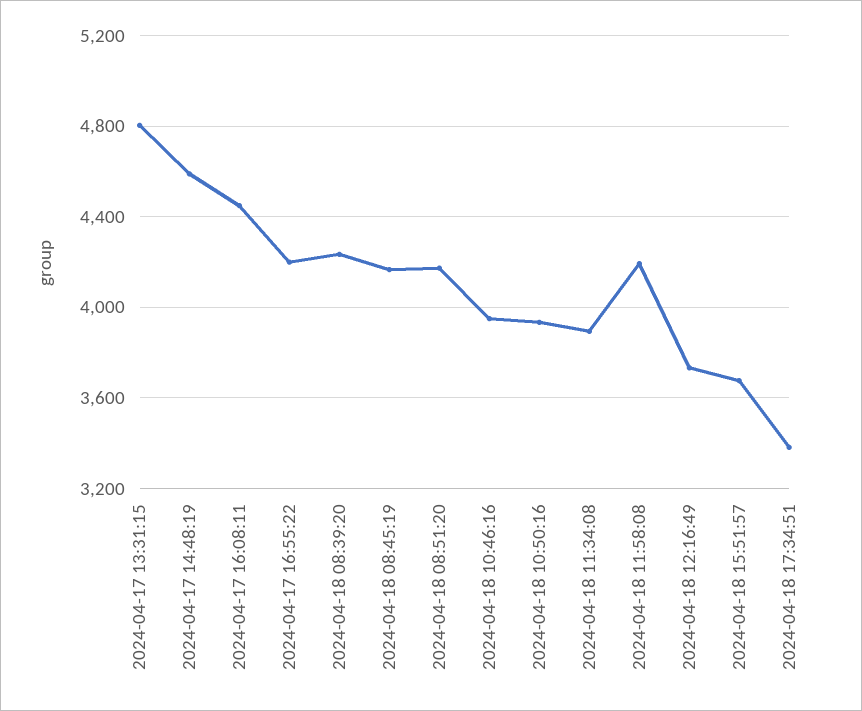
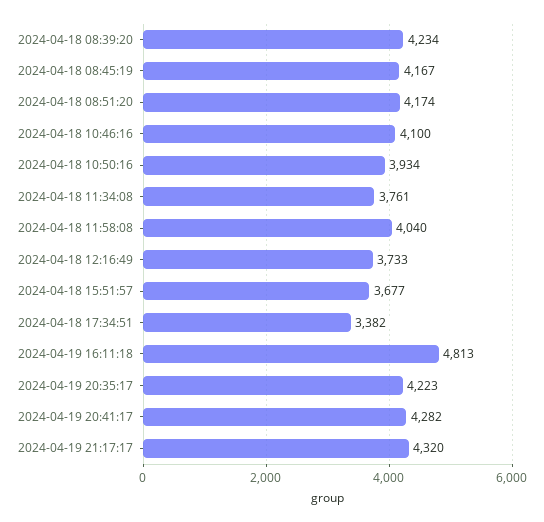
2024-04-17 13:31:15: 4800 -> none
2024-04-17 14:48:19: 4600 -> none
2024-04-17 16:08:11: 4450 -> none
2024-04-17 16:55:22: 4200 -> none
2024-04-18 10:46:16: 3950 -> 4100
2024-04-18 11:34:08: 3900 -> 3761
2024-04-18 11:58:08: 4200 -> 4040
2024-04-19 16:11:18: none -> 4813
2024-04-19 20:35:17: none -> 4223
2024-04-19 20:41:17: none -> 4282
2024-04-19 21:17:17: none -> 4320

